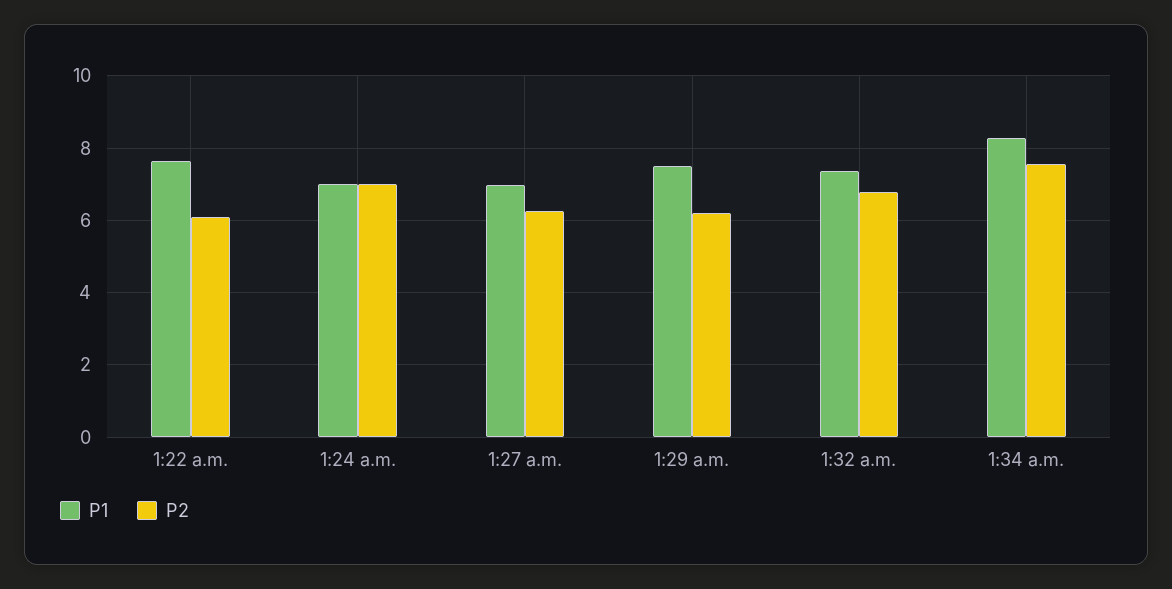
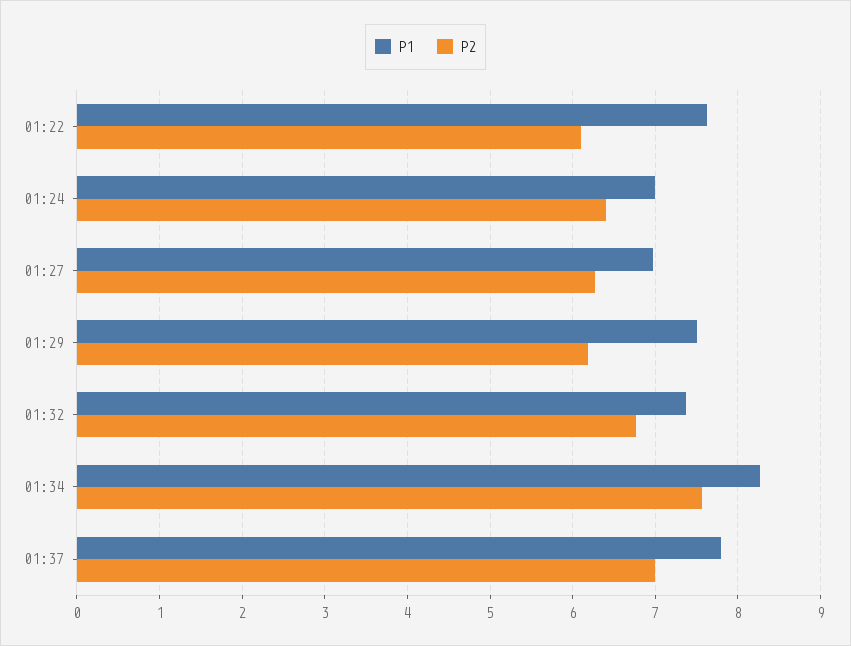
P2, 1:24 a.m.: 7 -> 6.4
P1, 01:37: none -> 7.8
P2, 01:37: none -> 7

